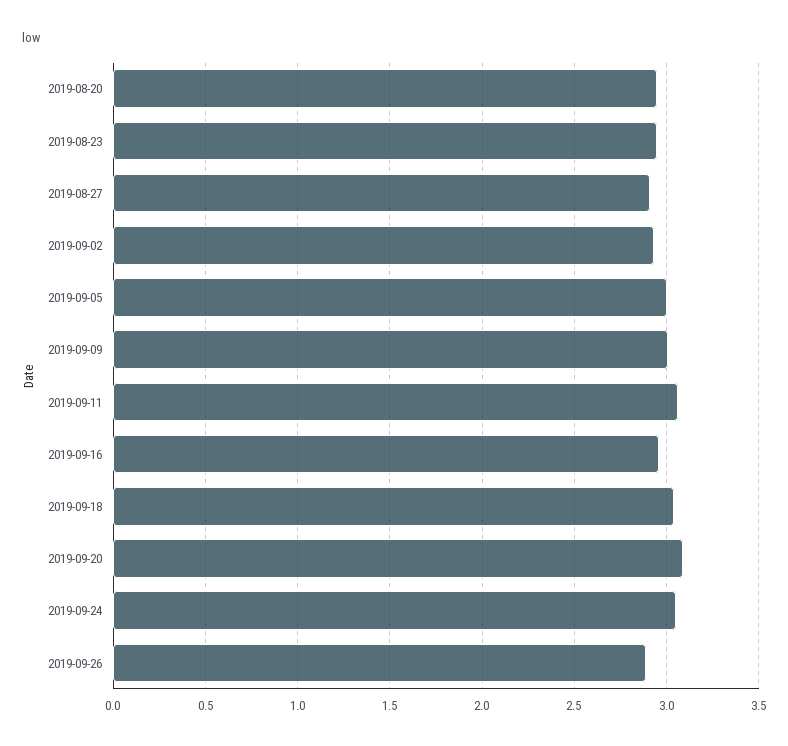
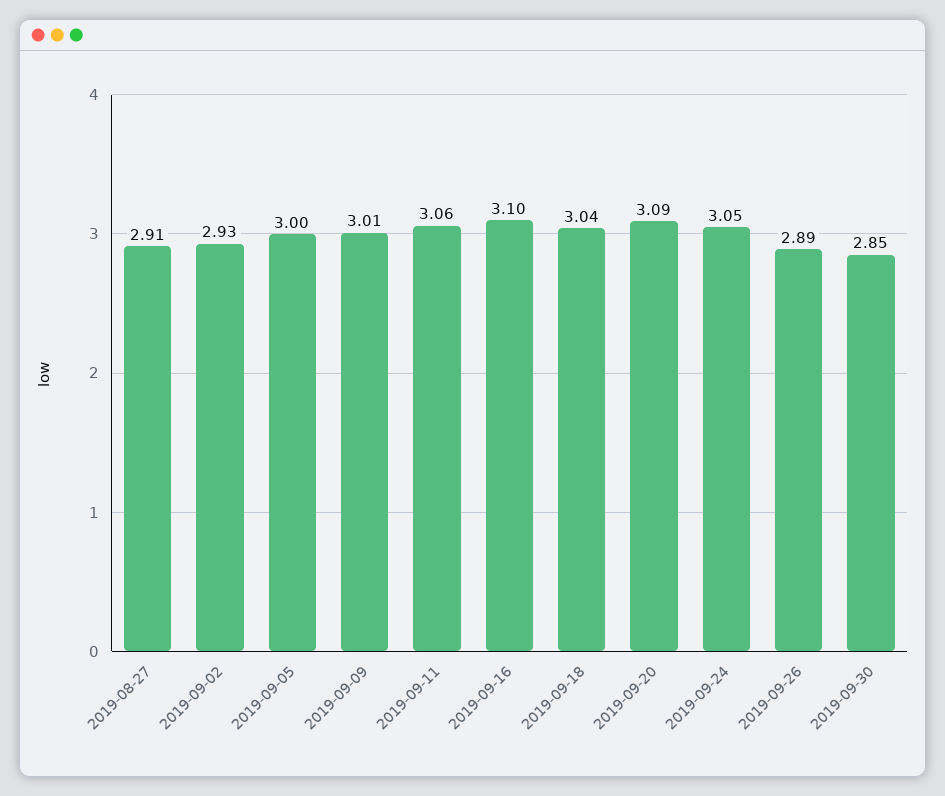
2019-08-20: 2.95 -> none
2019-08-23: 2.95 -> none
2019-09-16: 2.95 -> 3.1
2019-09-30: none -> 2.85

